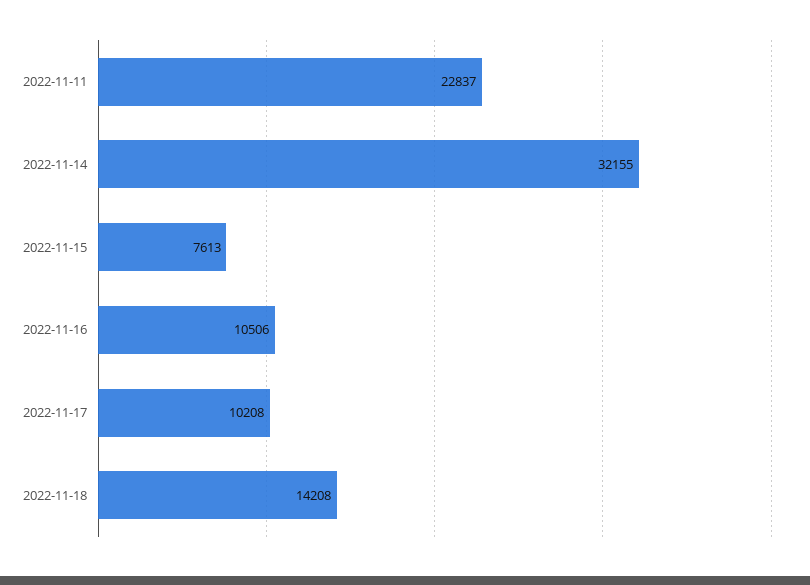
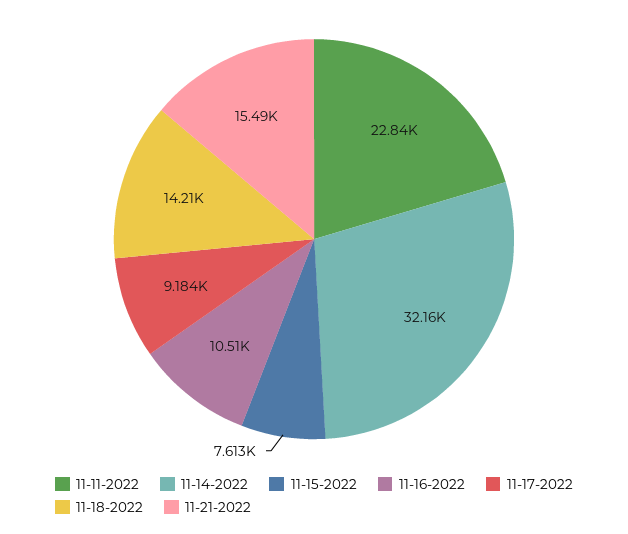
2022-11-17: 10208 -> 9184
11-21-2022: none -> 15490

